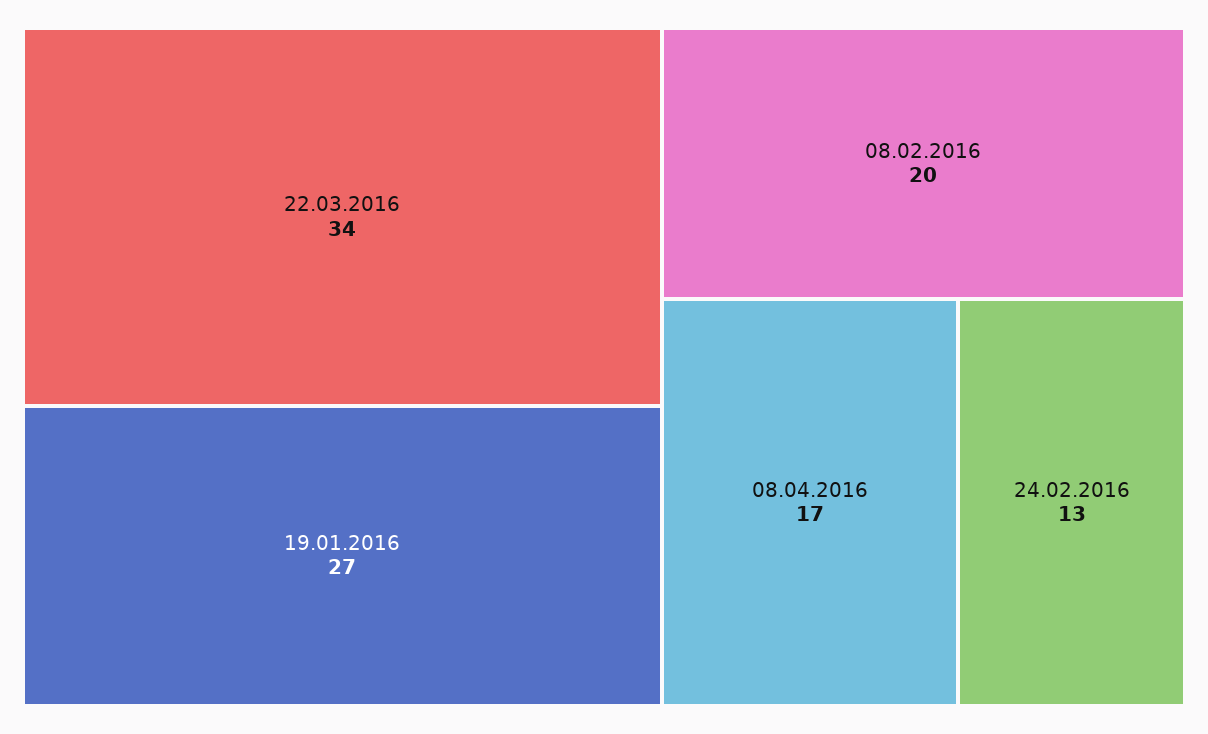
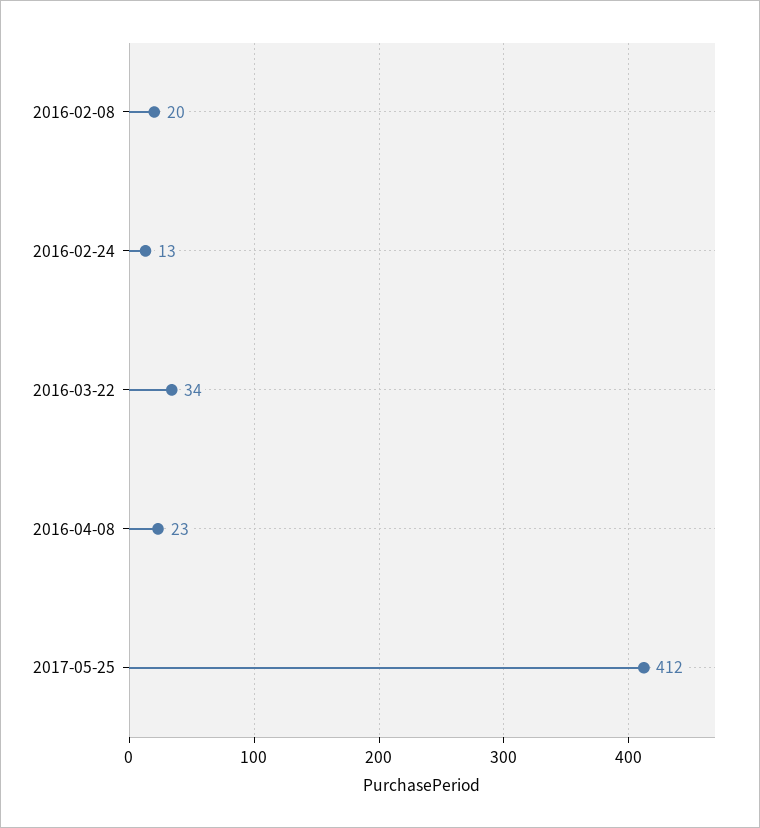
19.01.2016: 27 -> none
08.04.2016: 17 -> 23
2017-05-25: none -> 412

